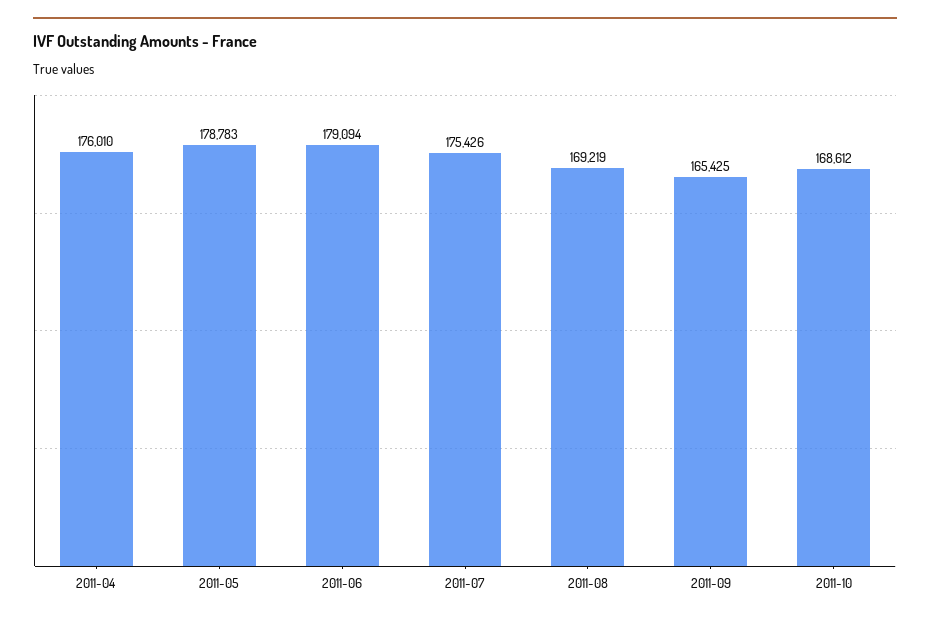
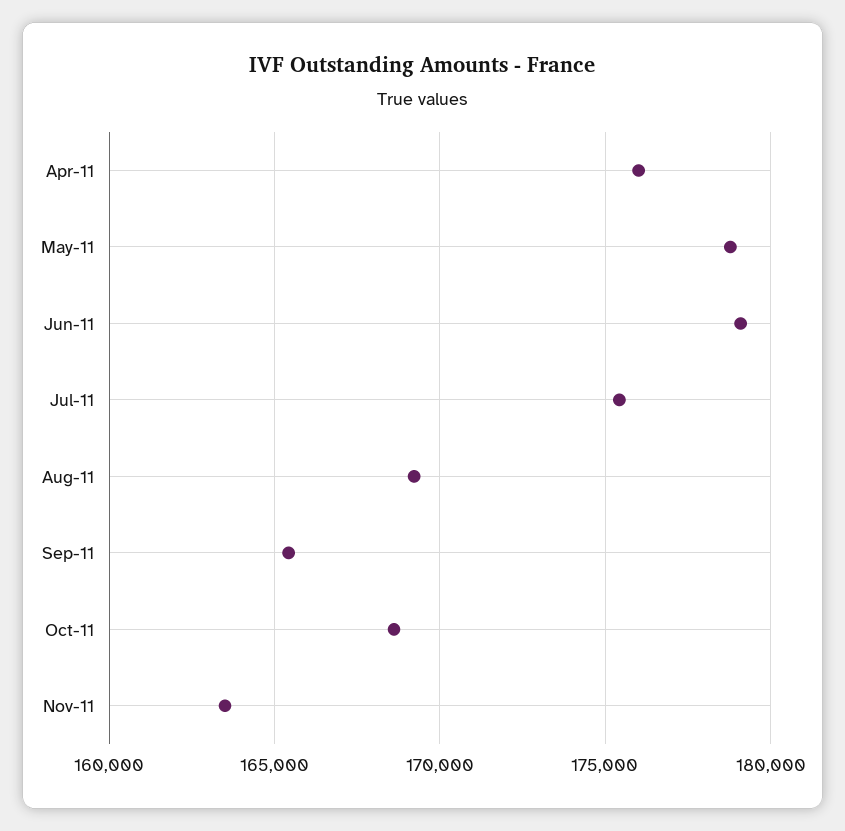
Nov-11: none -> 163500

